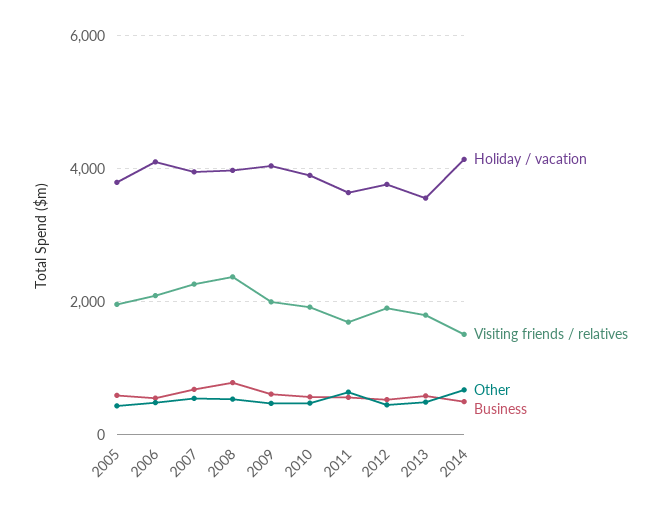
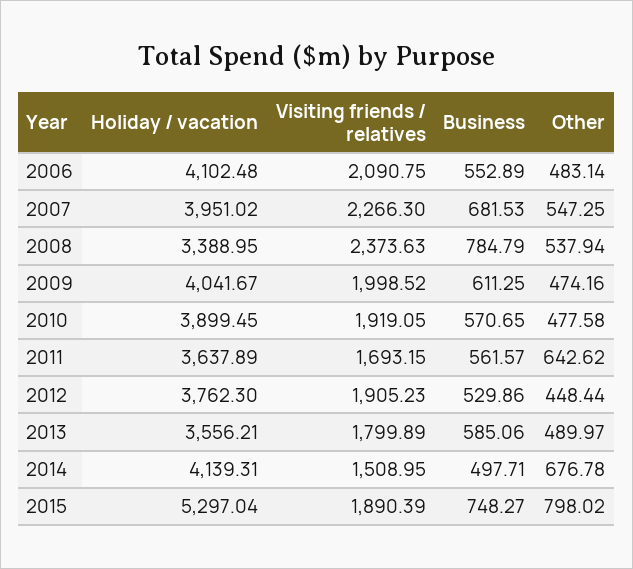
Holiday / vacation, 2005: 3800 -> none
Visiting friends / relatives, 2005: 2000 -> none
Other, 2005: 400 -> none
Business, 2005: 600 -> none
Holiday / vacation, 2008: 4000 -> 3388.95
Holiday / vacation, 2015: none -> 5297.04
Visiting friends / relatives, 2015: none -> 1890.39
Business, 2015: none -> 748.27
Other, 2015: none -> 798.02

